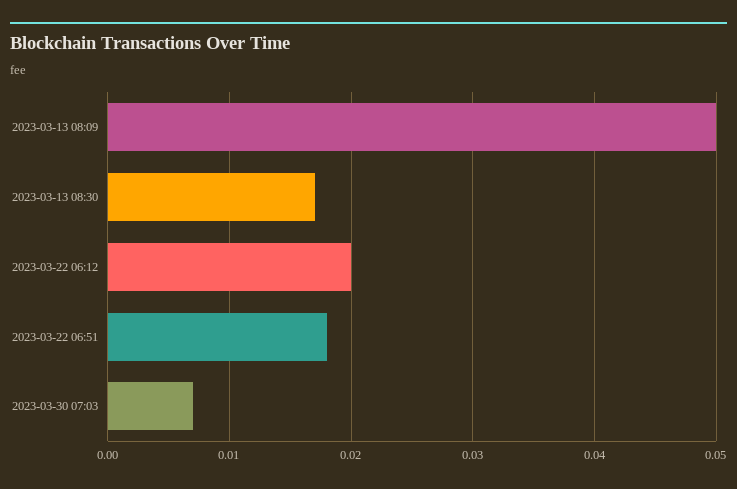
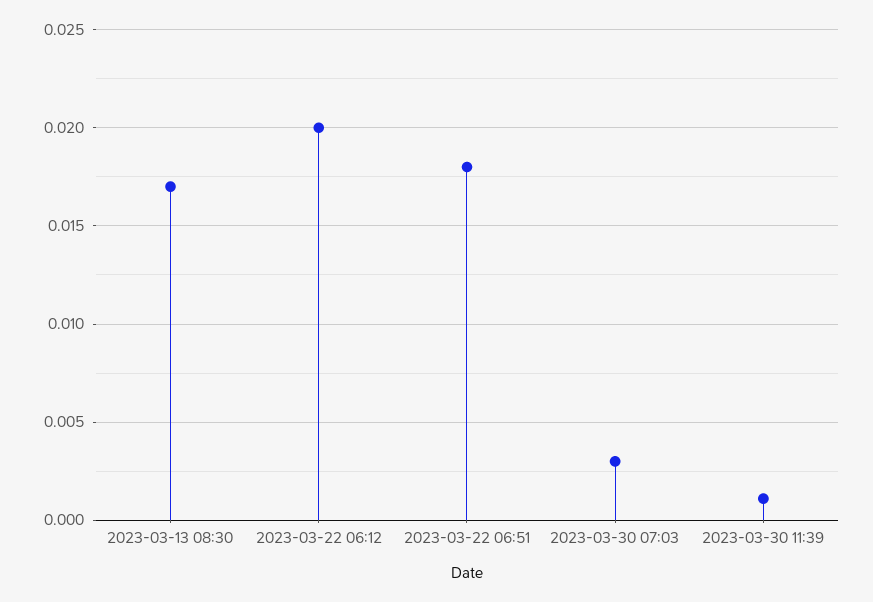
2023-03-13 08:09: 0.05 -> none
2023-03-30 07:03: 0.007 -> 0.003
2023-03-30 11:39: none -> 0.001

